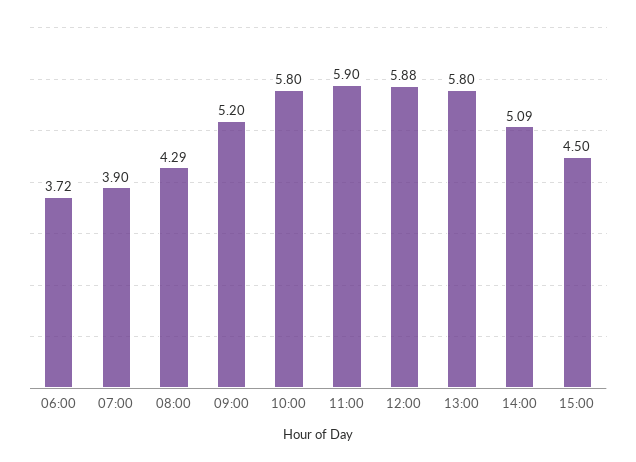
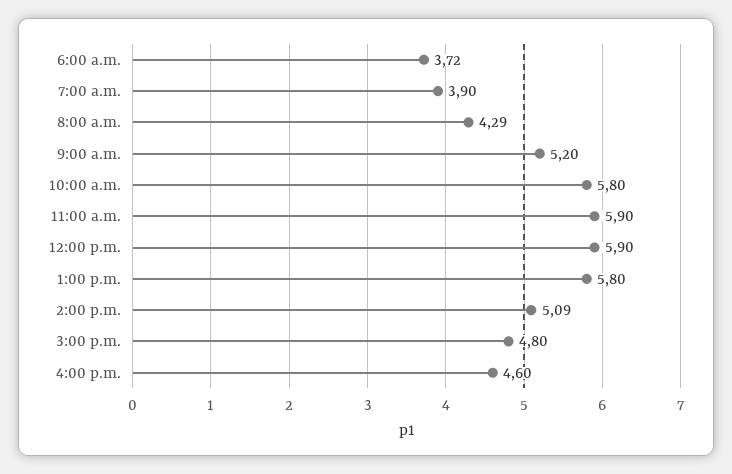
12:00: 5.88 -> 5.9
15:00: 4.5 -> 4.8
4:00 p.m.: none -> 4.6

